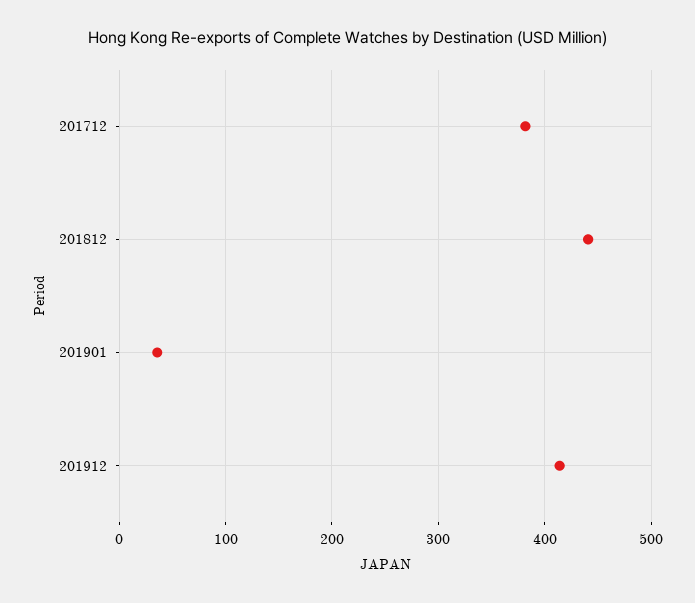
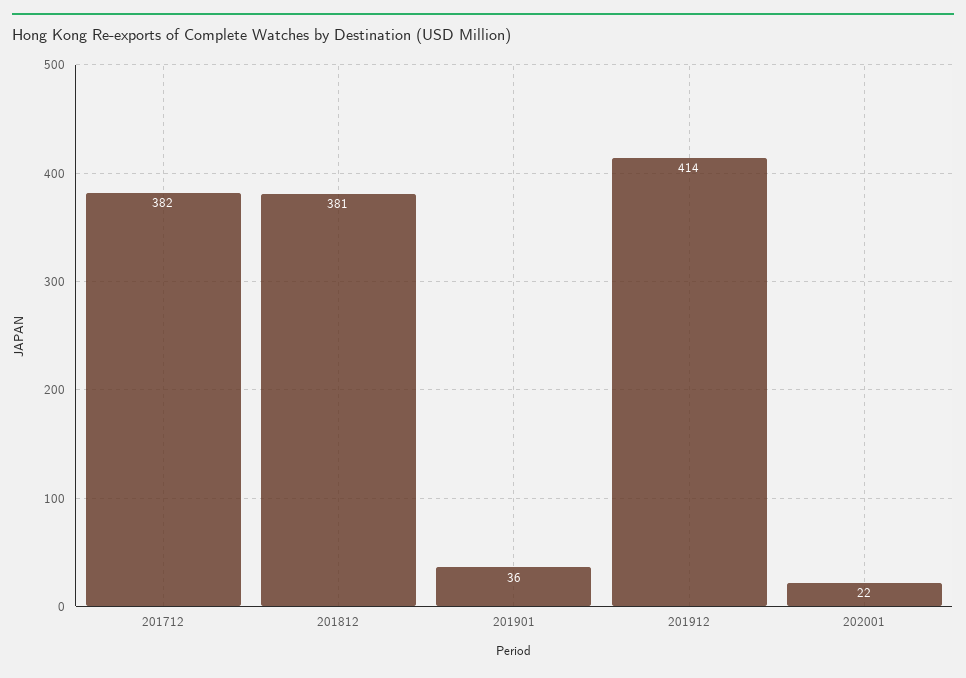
201812: 440 -> 381
202001: none -> 22

